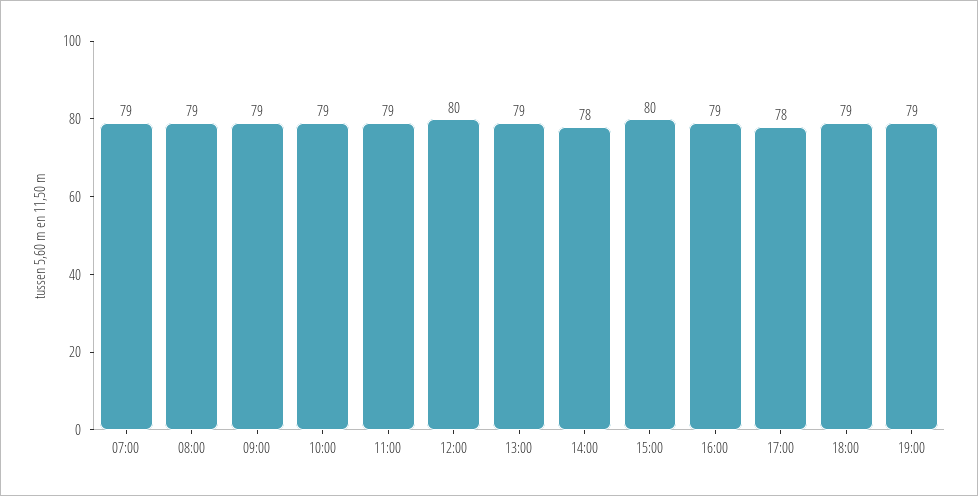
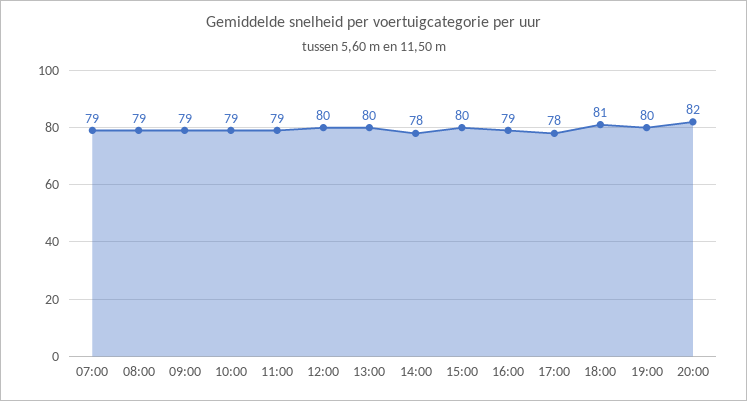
13:00: 79 -> 80
18:00: 79 -> 81
19:00: 79 -> 80
20:00: none -> 82

